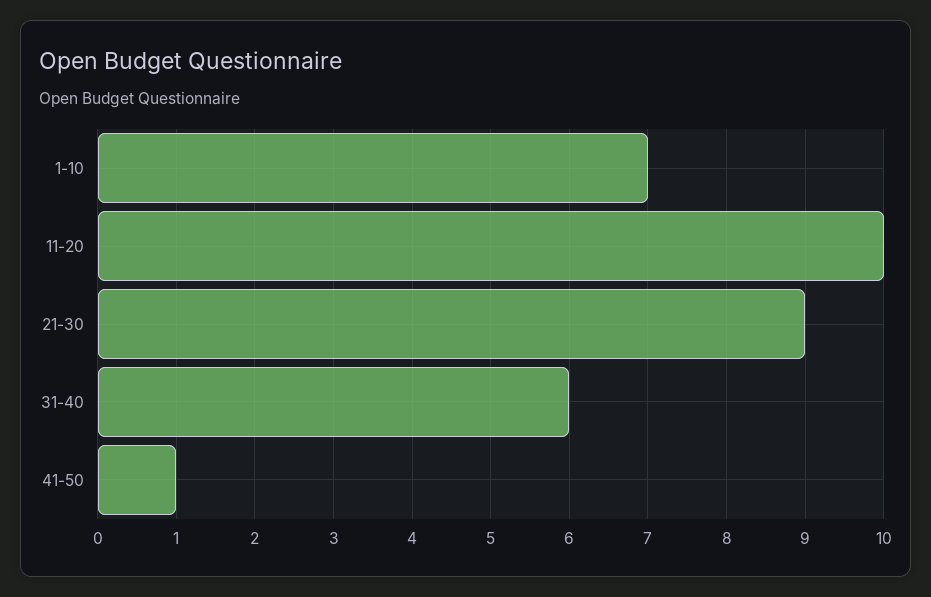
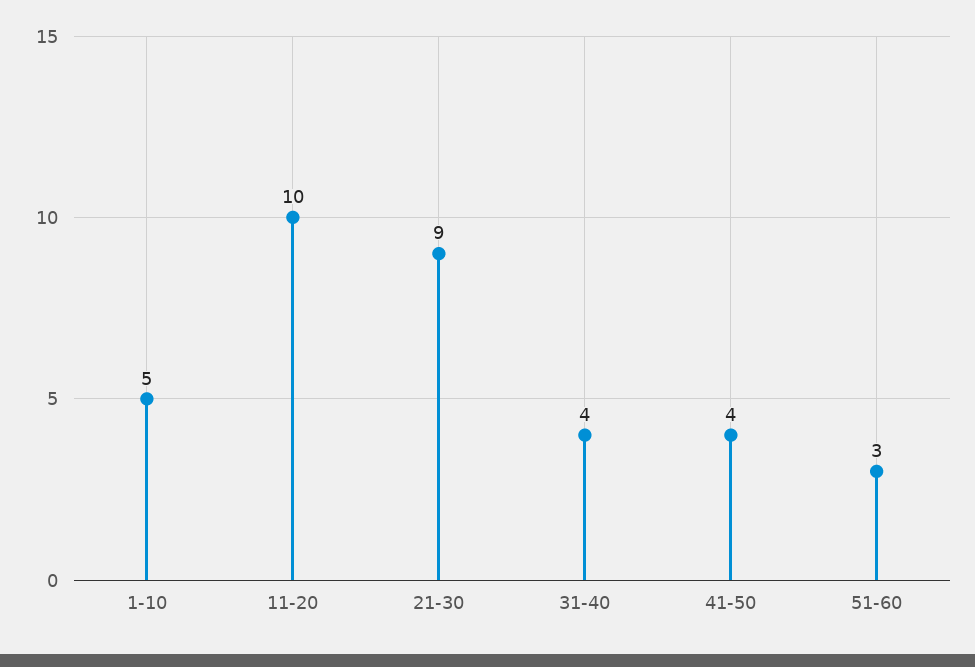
1-10: 7 -> 5
31-40: 6 -> 4
41-50: 1 -> 4
51-60: none -> 3

